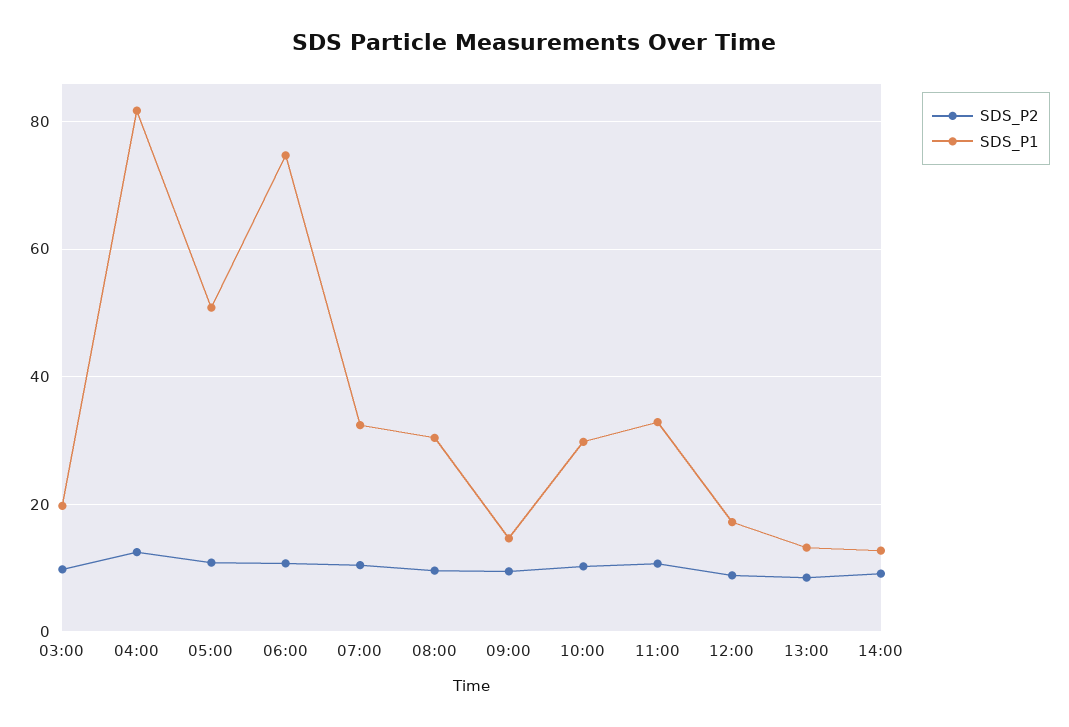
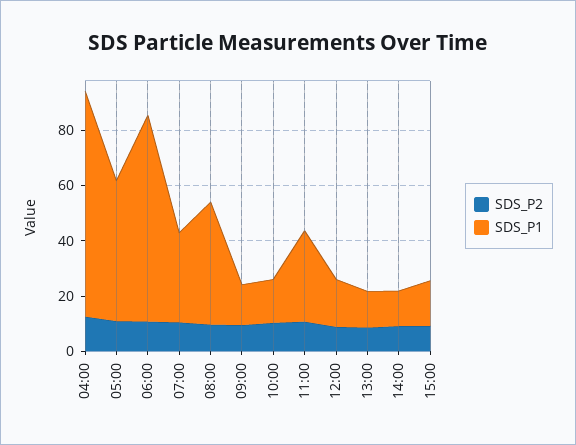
SDS_P2, 03:00: 10 -> none
SDS_P1, 03:00: 20 -> none
SDS_P1, 08:00: 30 -> 45
SDS_P1, 10:00: 30 -> 15
SDS_P2, 15:00: none -> 10
SDS_P1, 15:00: none -> 15

